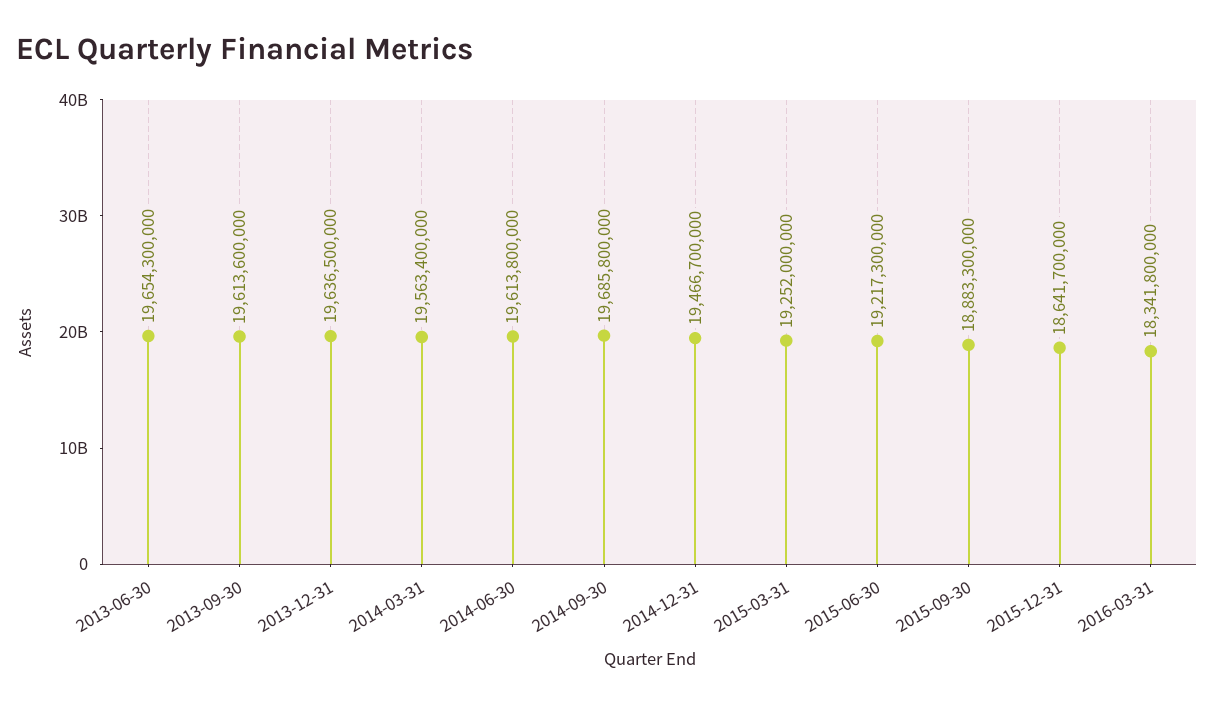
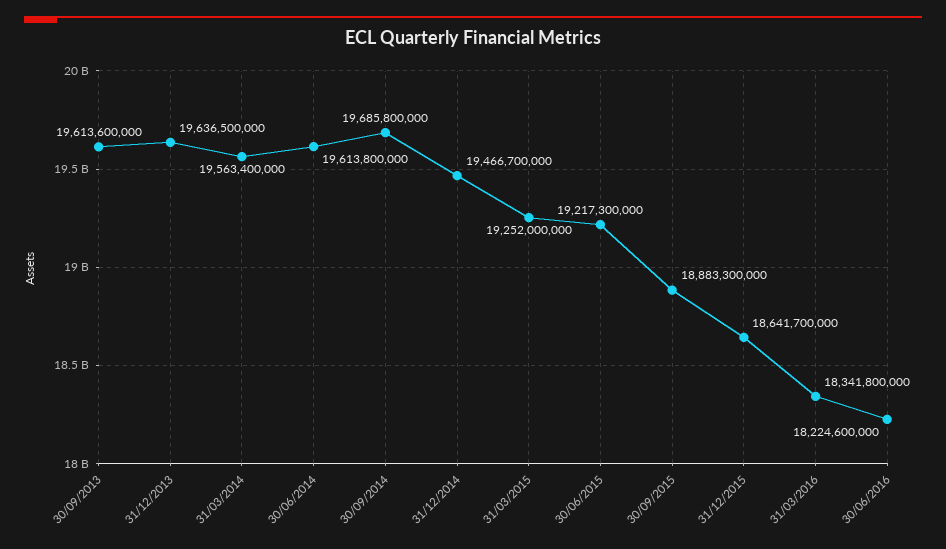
2013-06-30: 19654300000 -> none
30/06/2016: none -> 18224600000

